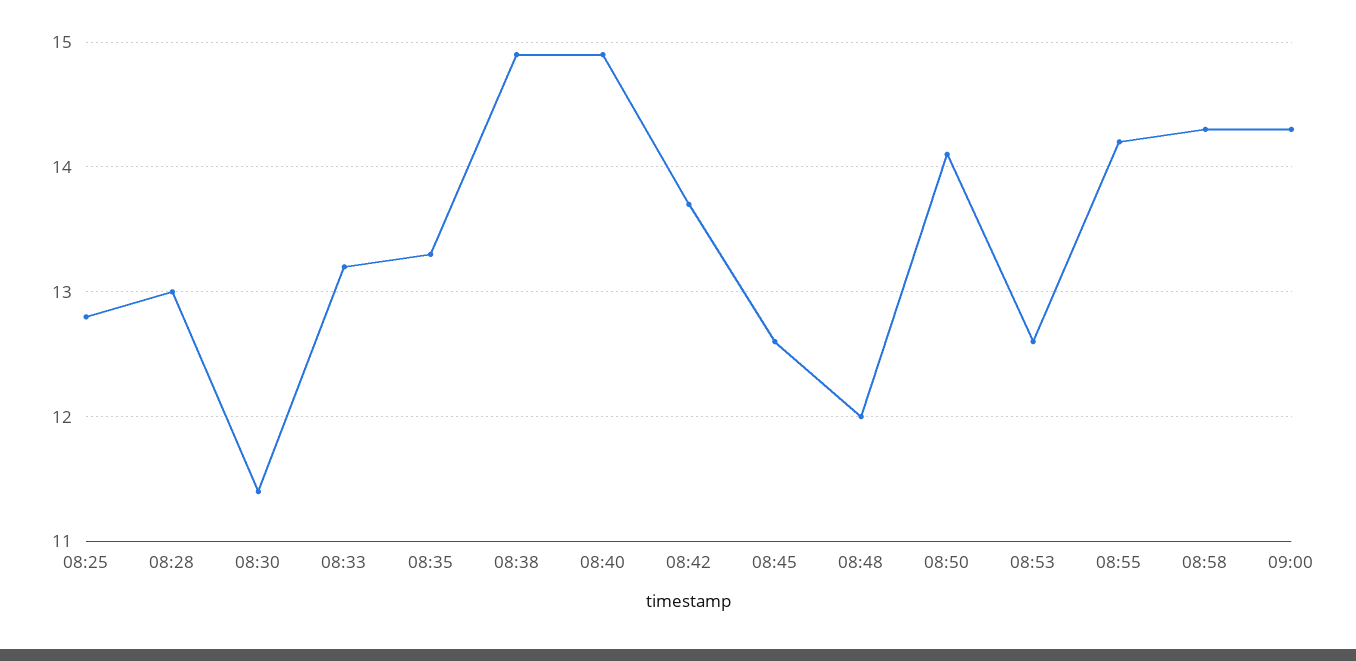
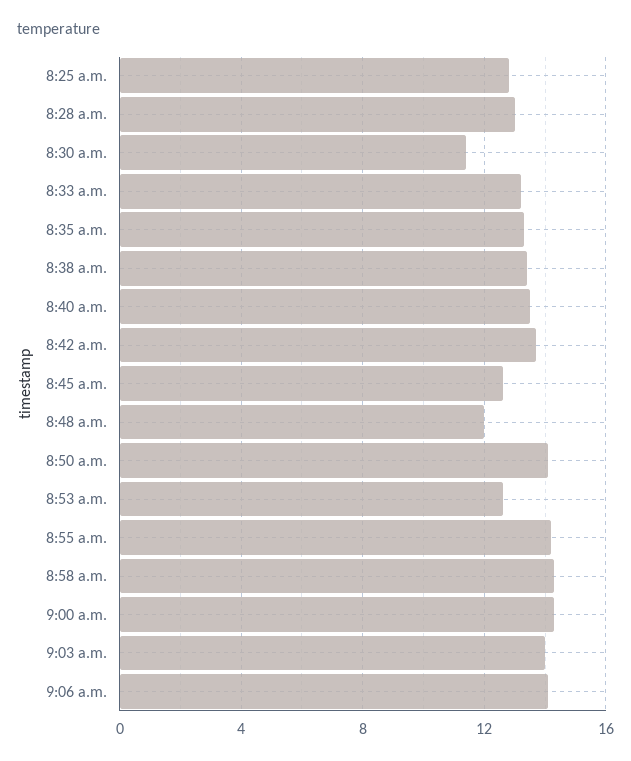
08:38: 14.9 -> 13.5
08:40: 14.9 -> 13.5
9:03 a.m.: none -> 14
9:06 a.m.: none -> 14

